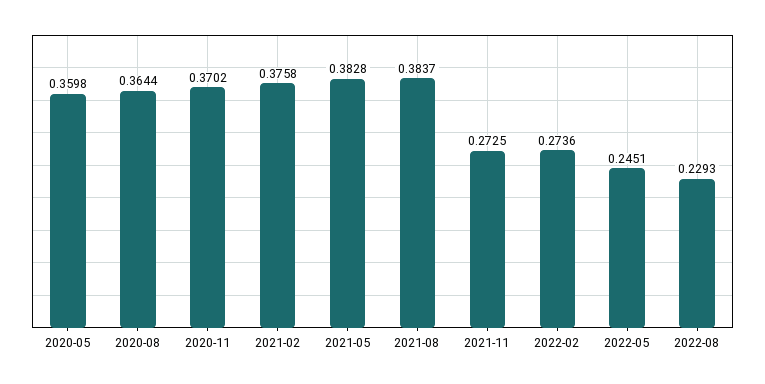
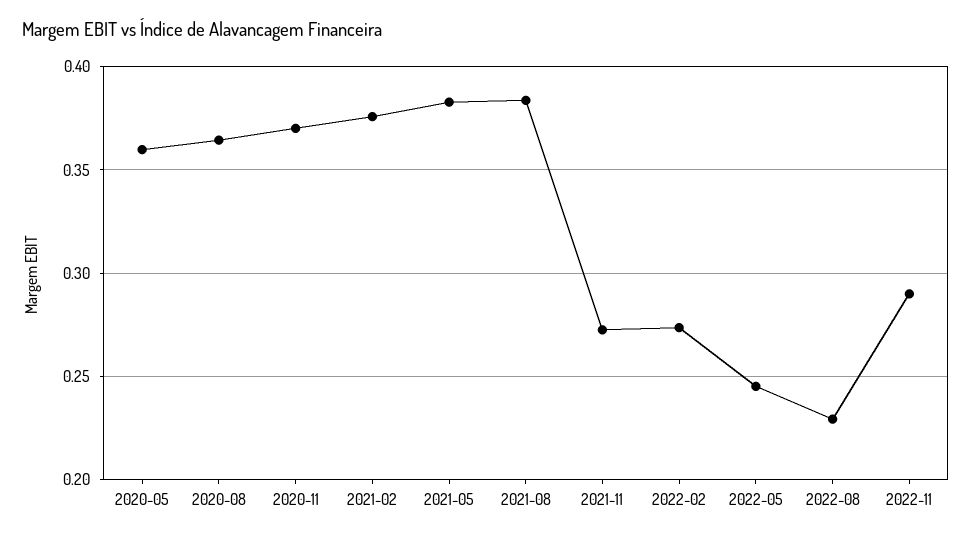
2022-11: none -> 0.29

